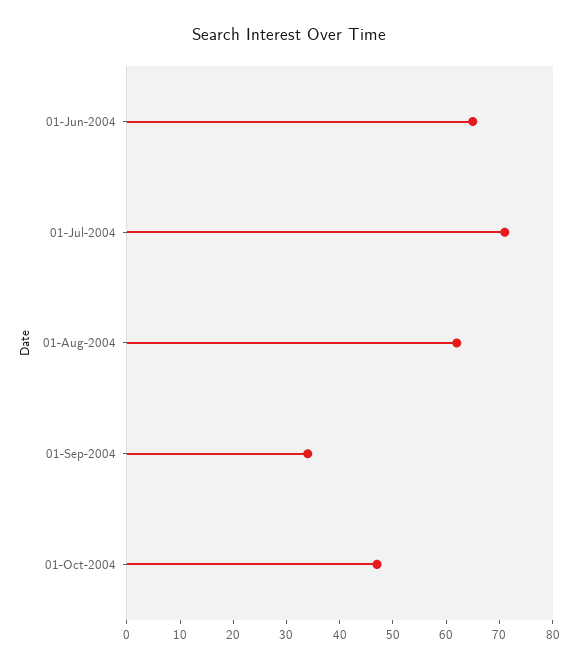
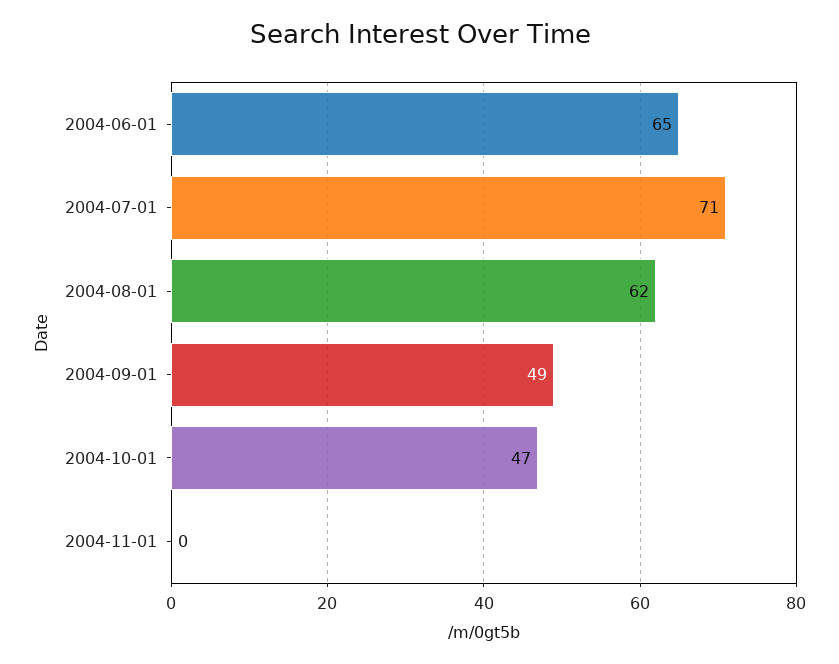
01-Sep-2004: 35 -> 49
2004-11-01: none -> 0

